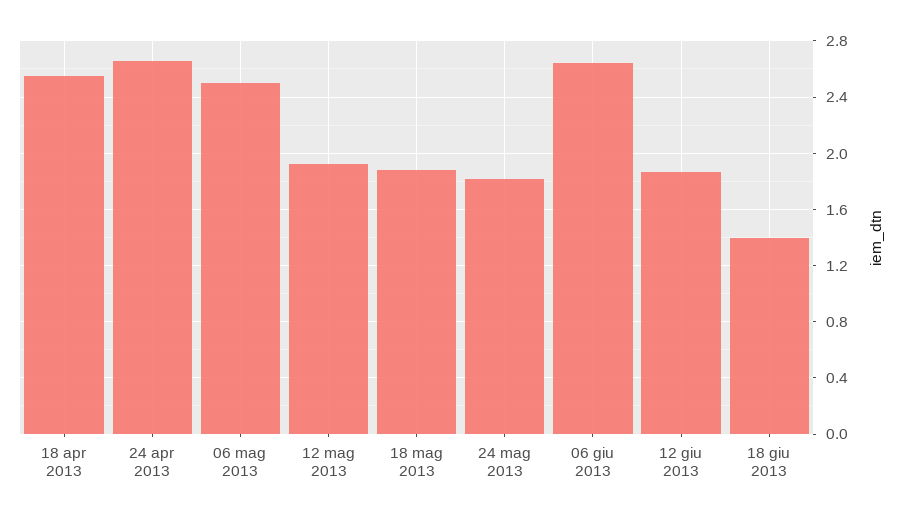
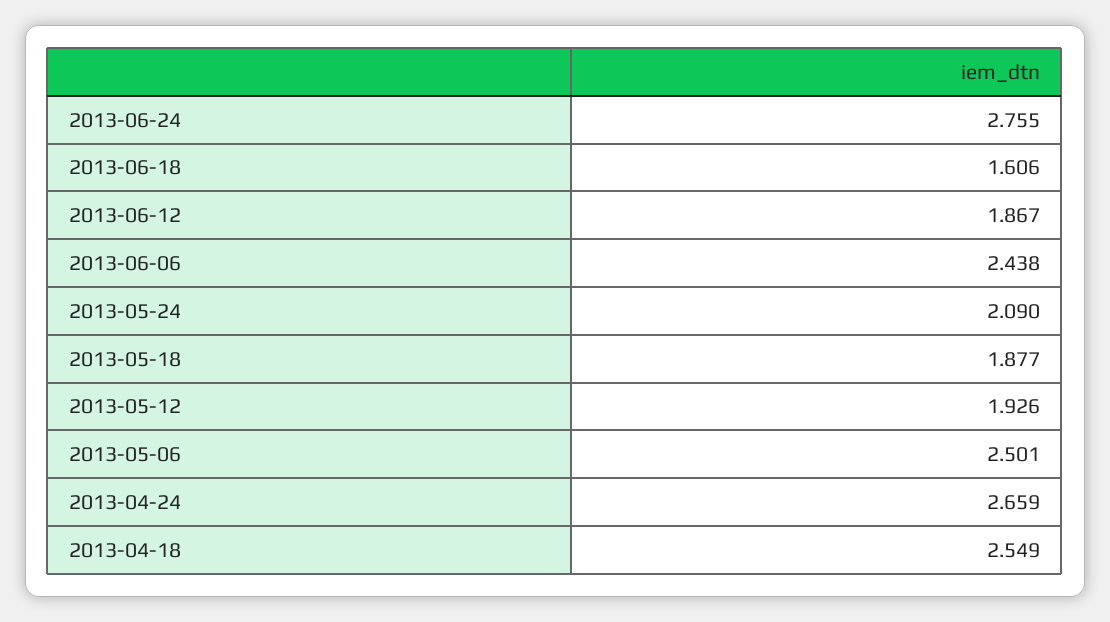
24 mag 2013: 1.8 -> 2.09
06 giu 2013: 2.65 -> 2.438
18 giu 2013: 1.4 -> 1.606
2013-06-24: none -> 2.755

